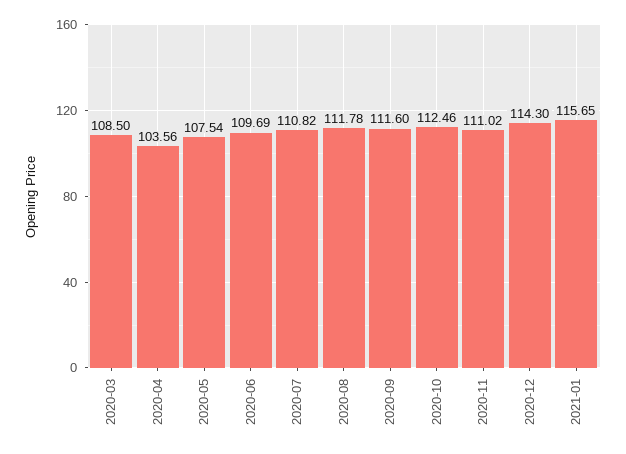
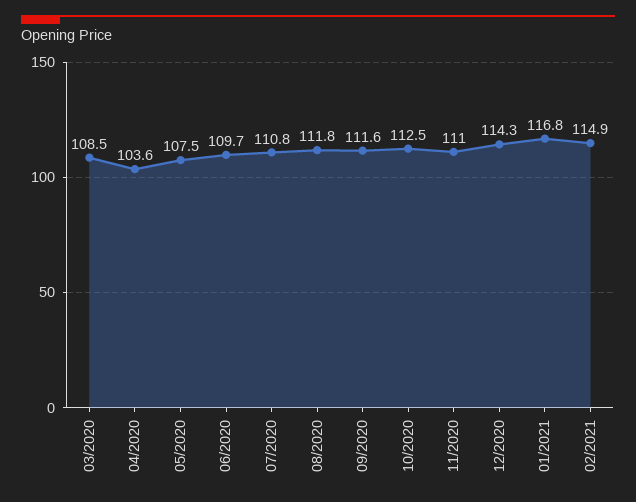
2021-01: 115.65 -> 116.8
02/2021: none -> 114.9

